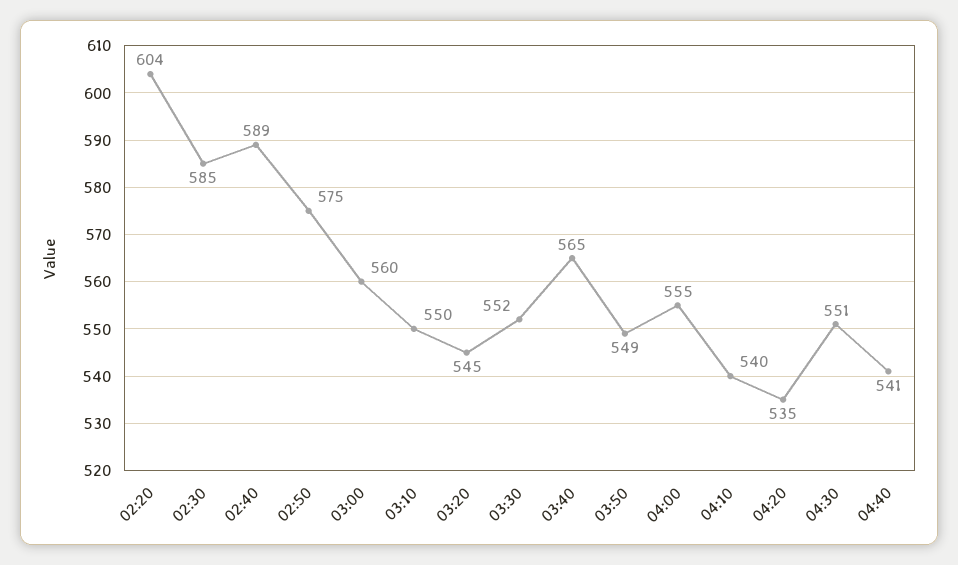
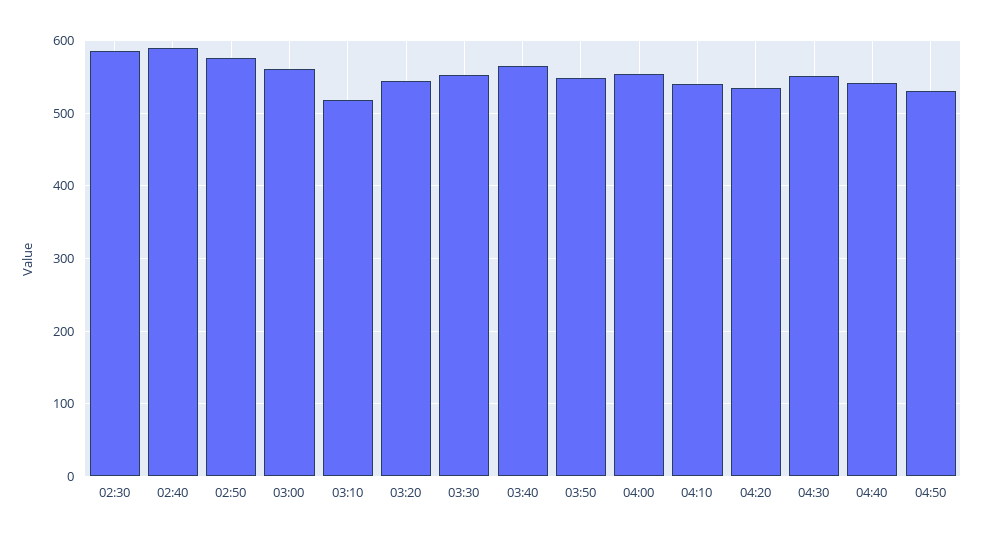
02:20: 604 -> none
03:10: 550 -> 520
04:50: none -> 530

